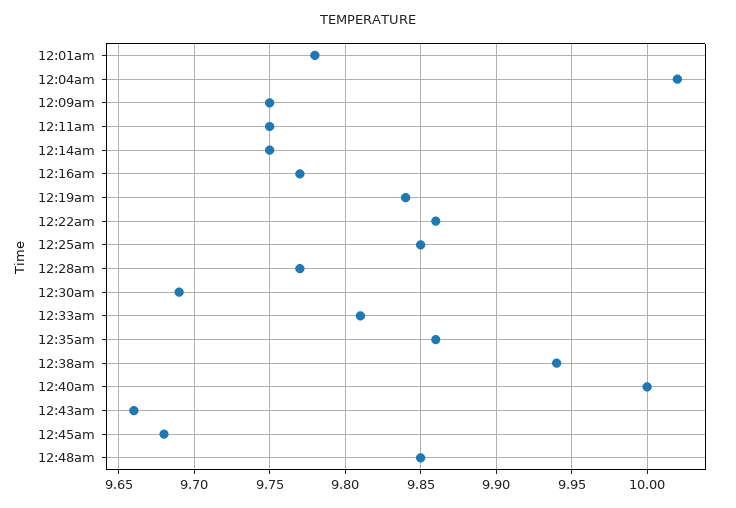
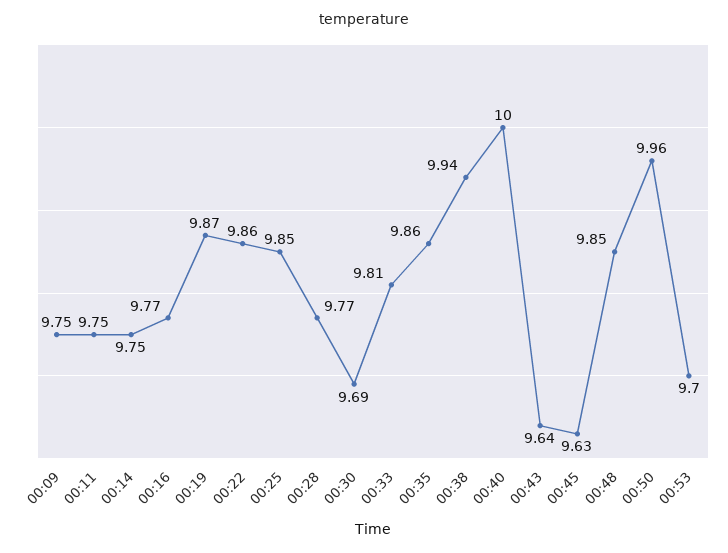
12:01am: 9.78 -> none
12:04am: 10.02 -> none
12:19am: 9.84 -> 9.87
12:43am: 9.66 -> 9.64
12:45am: 9.68 -> 9.63
00:50: none -> 9.96
00:53: none -> 9.7

